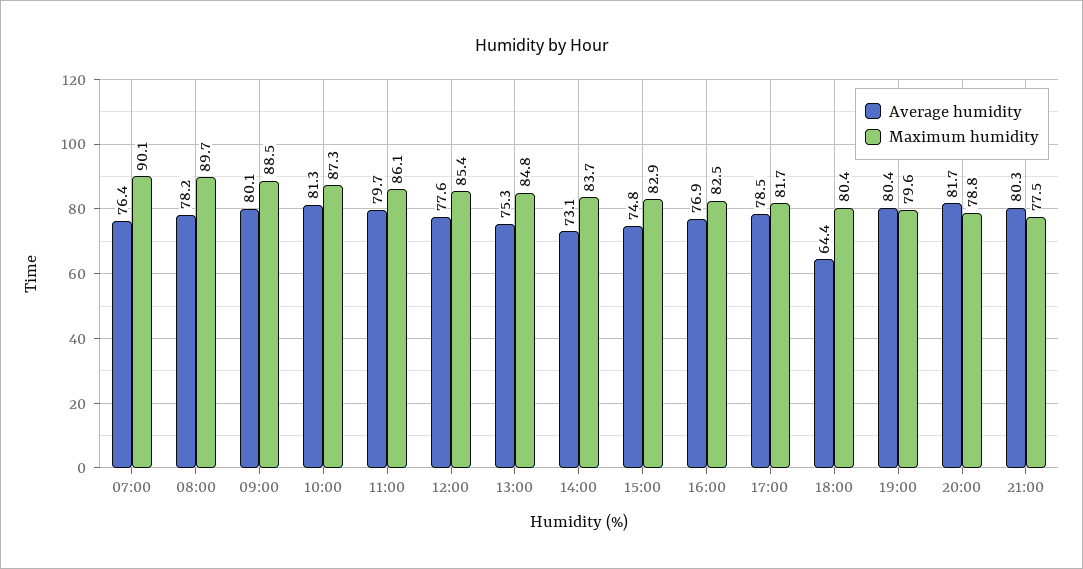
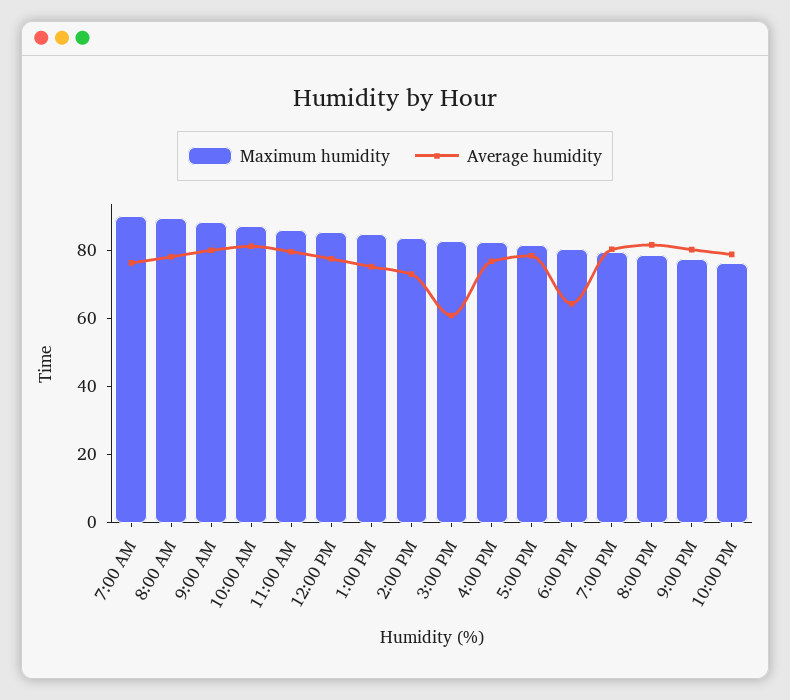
Average humidity, 15:00: 74.8 -> 60
Maximum humidity, 10:00 PM: none -> 75
Average humidity, 10:00 PM: none -> 80

